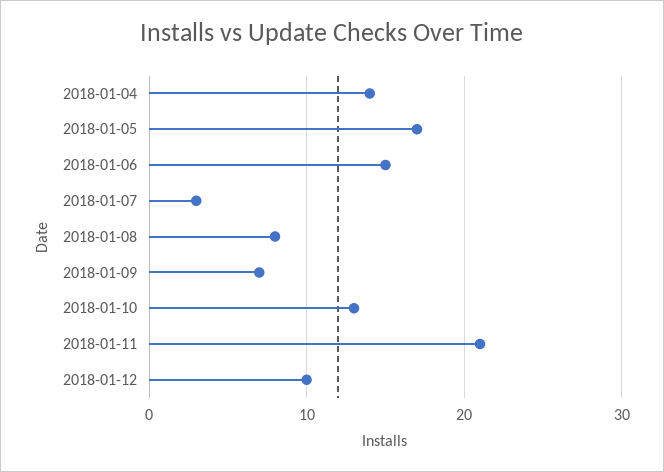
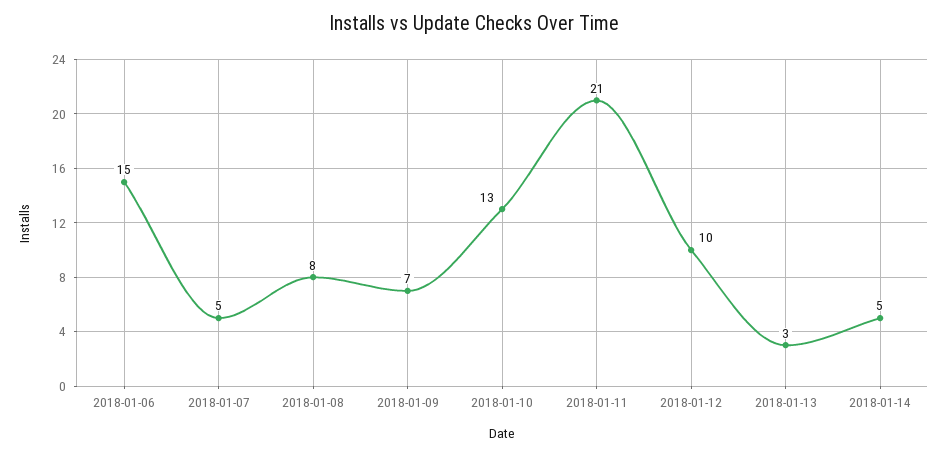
2018-01-04: 14 -> none
2018-01-05: 17 -> none
2018-01-07: 3 -> 5
2018-01-13: none -> 3
2018-01-14: none -> 5

